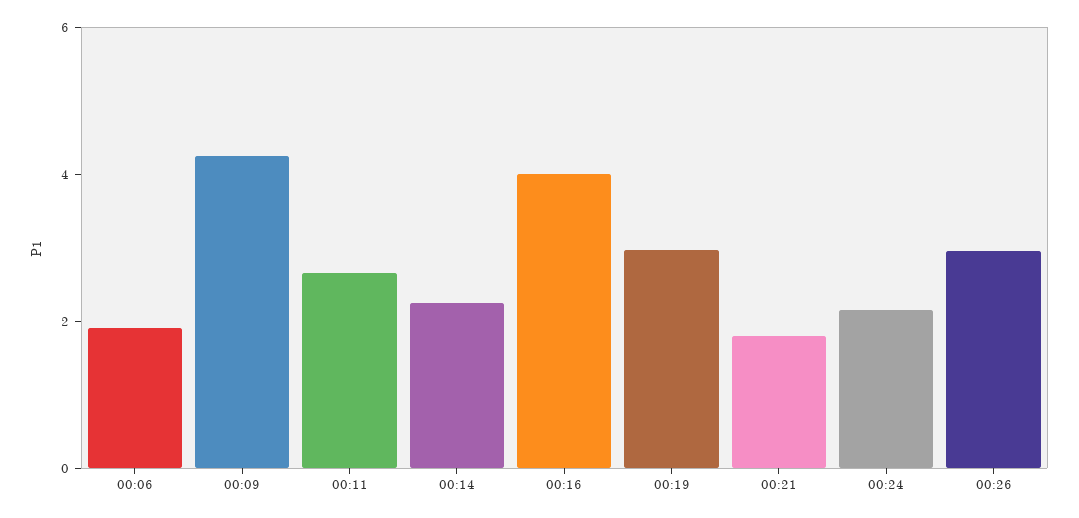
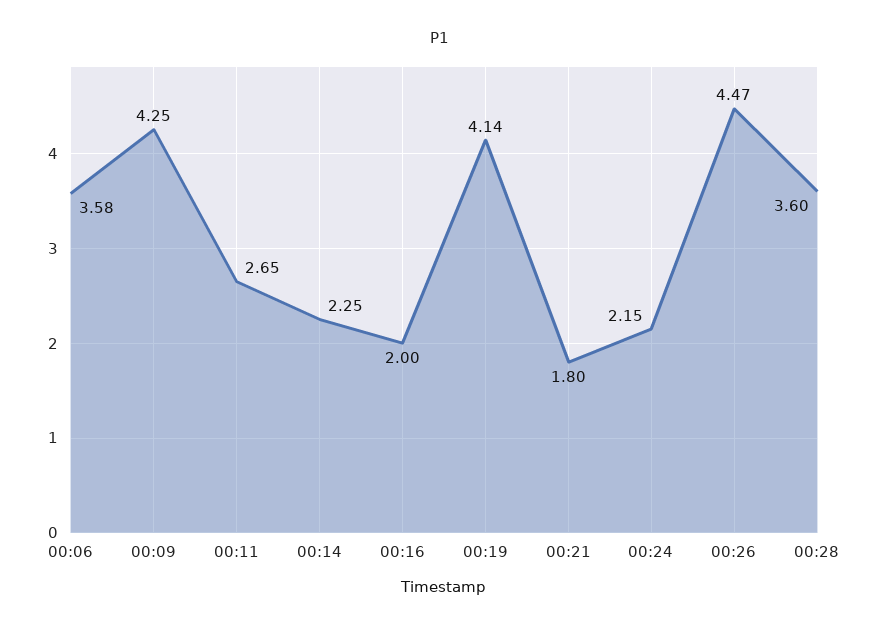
00:06: 2 -> 3.58
00:16: 4 -> 2
00:19: 3 -> 4.14
00:26: 3 -> 4.47
00:28: none -> 3.6

